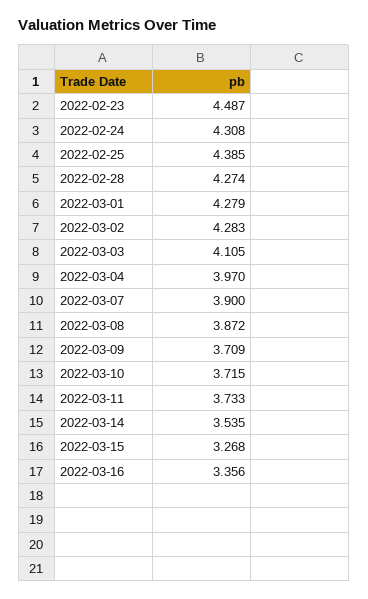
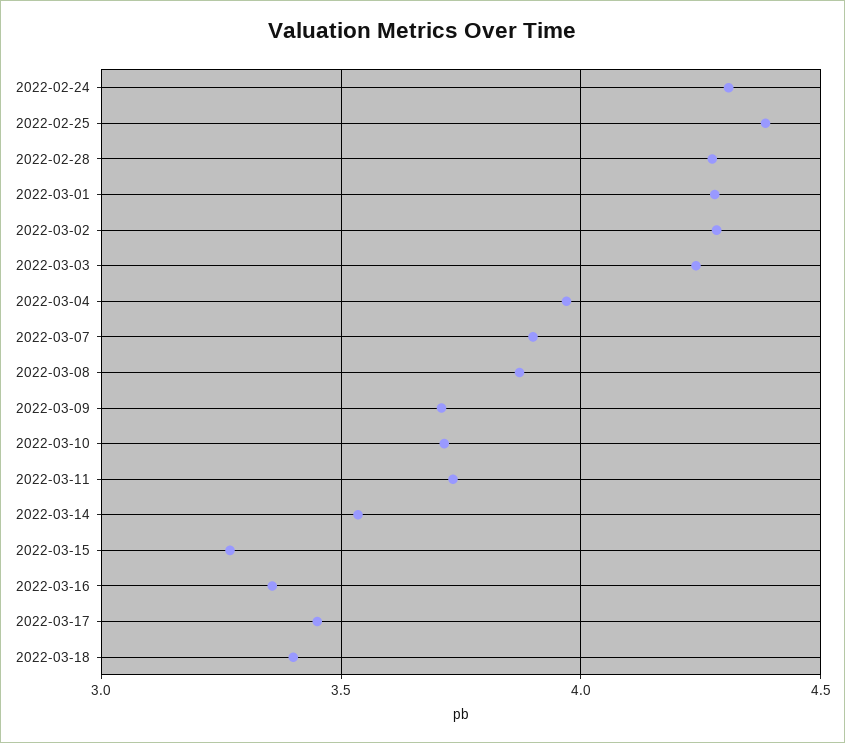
2022-02-23: 4.487 -> none
2022-03-03: 4.105 -> 4.25
2022-03-17: none -> 3.45
2022-03-18: none -> 3.4

